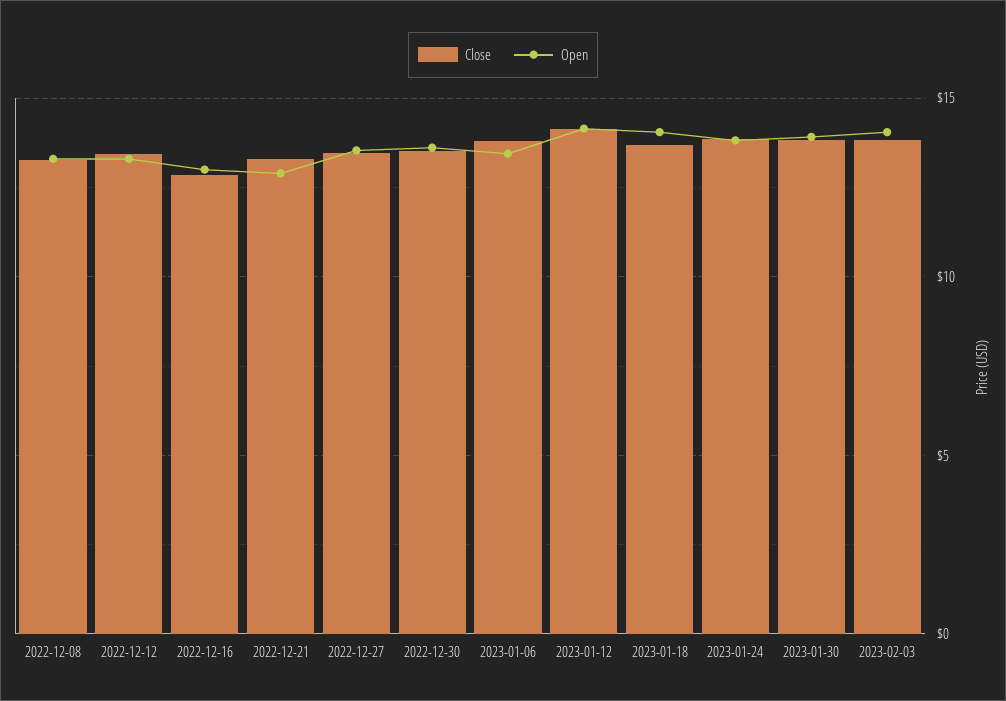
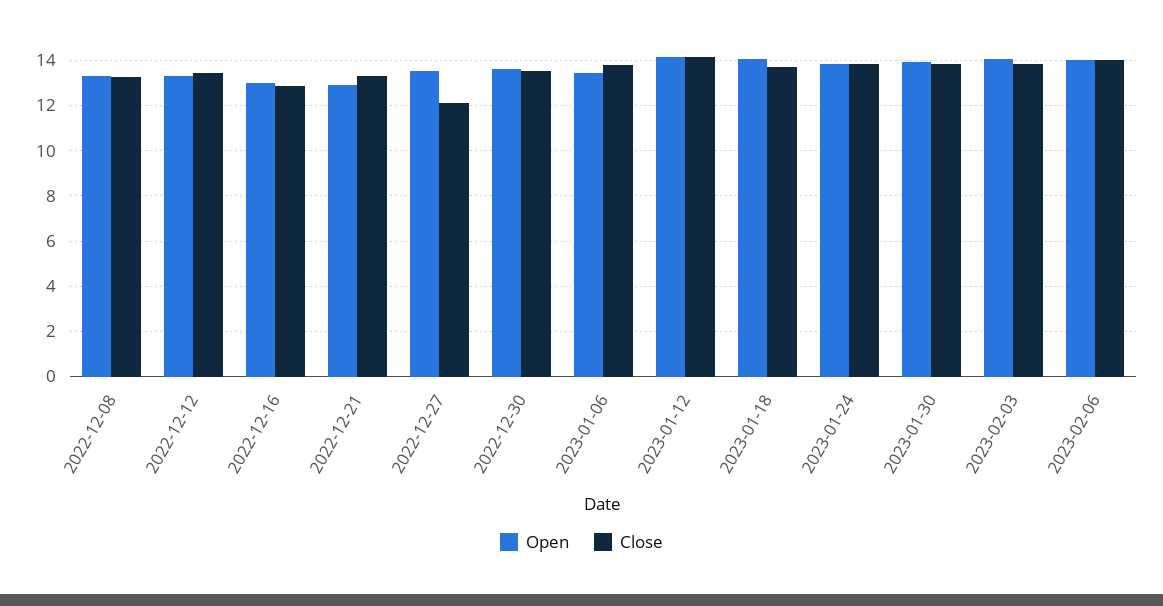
Close, 2022-12-27: 13.5 -> 12
Open, 2023-02-06: none -> 14
Close, 2023-02-06: none -> 14

